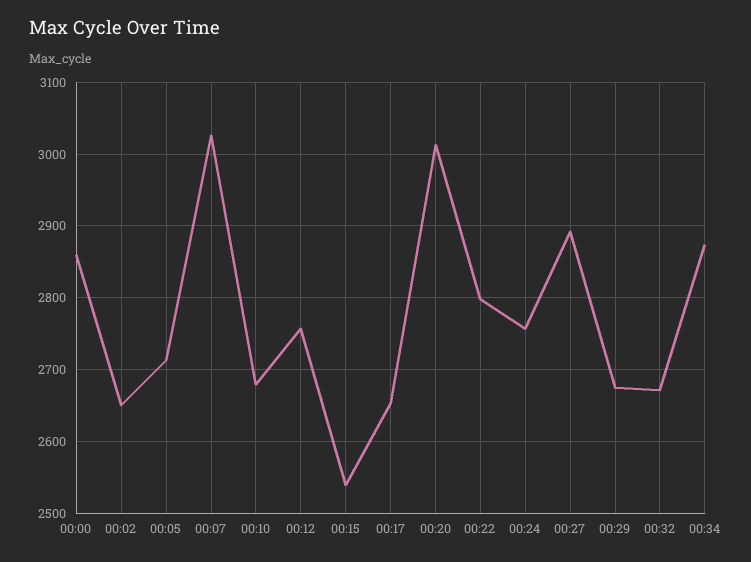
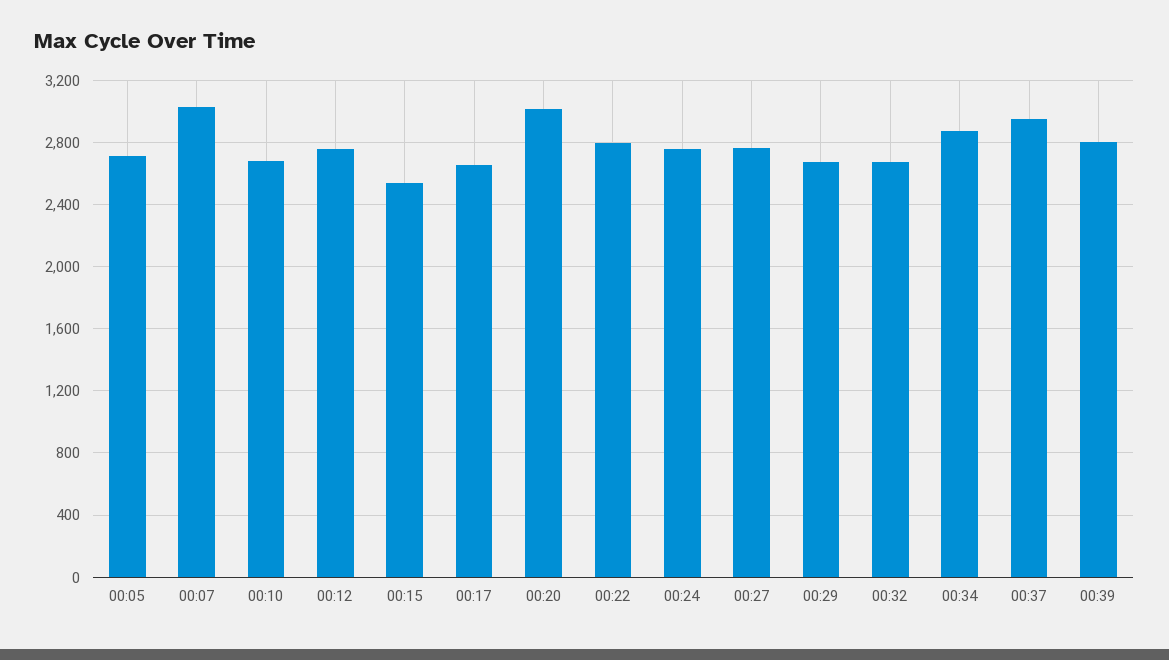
00:00: 2860 -> none
00:02: 2650 -> none
00:27: 2890 -> 2750
00:37: none -> 2950
00:39: none -> 2800

